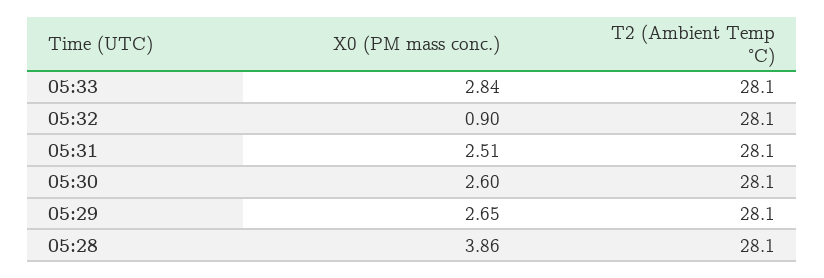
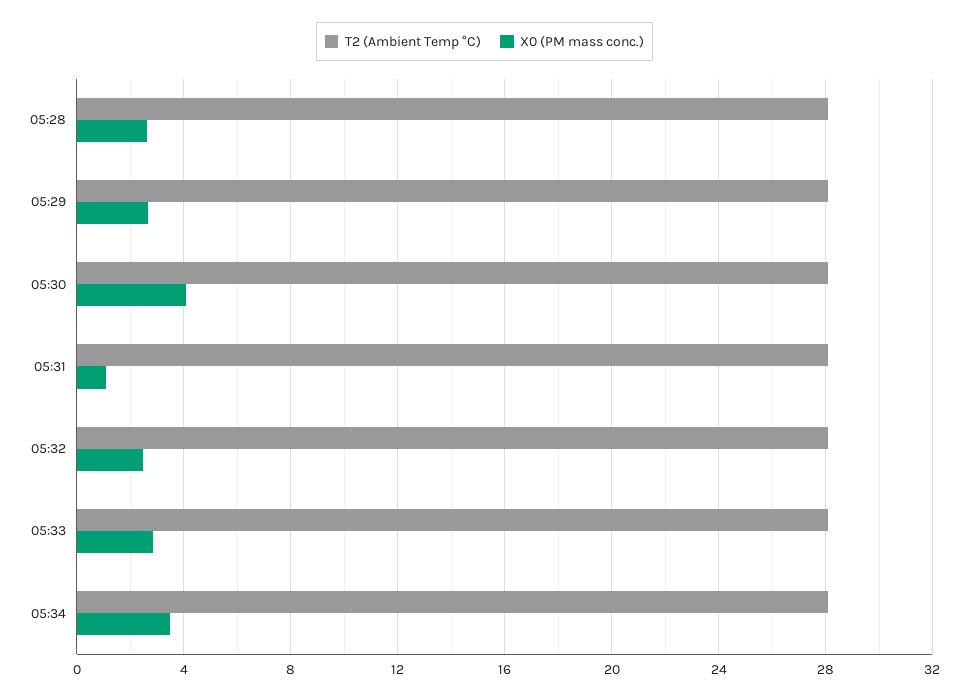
X0 (PM mass conc.), 05:32: 0.9 -> 2.5
X0 (PM mass conc.), 05:31: 2.51 -> 1
X0 (PM mass conc.), 05:30: 2.6 -> 4
X0 (PM mass conc.), 05:28: 3.86 -> 2.5
T2 (Ambient Temp °C), 05:34: none -> 28
X0 (PM mass conc.), 05:34: none -> 3.5

